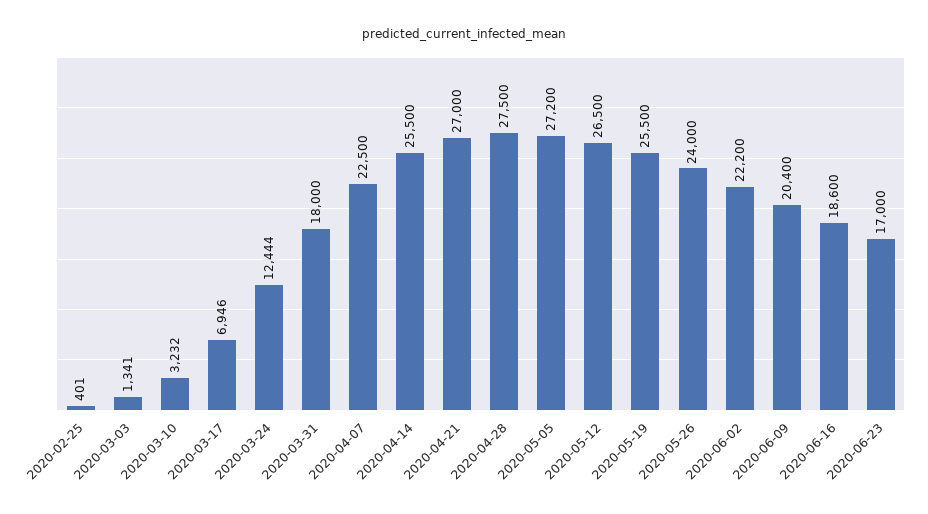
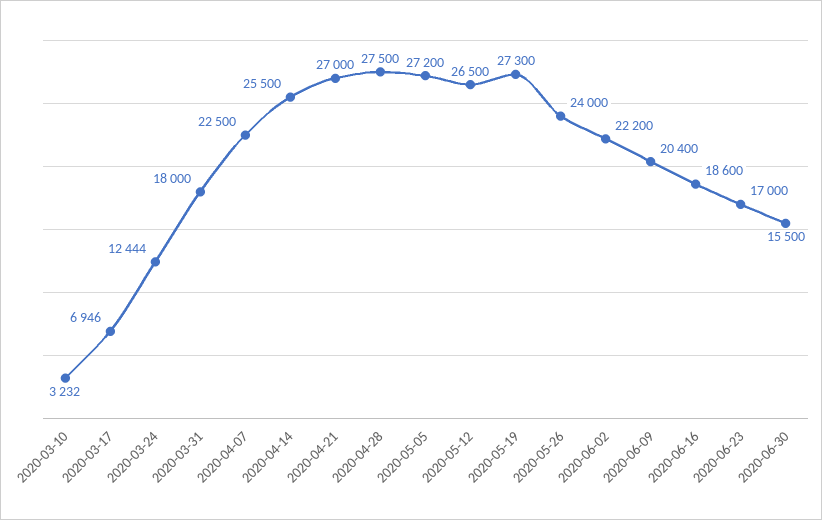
2020-02-25: 401 -> none
2020-03-03: 1341 -> none
2020-05-19: 25500 -> 27300
2020-06-30: none -> 15500

